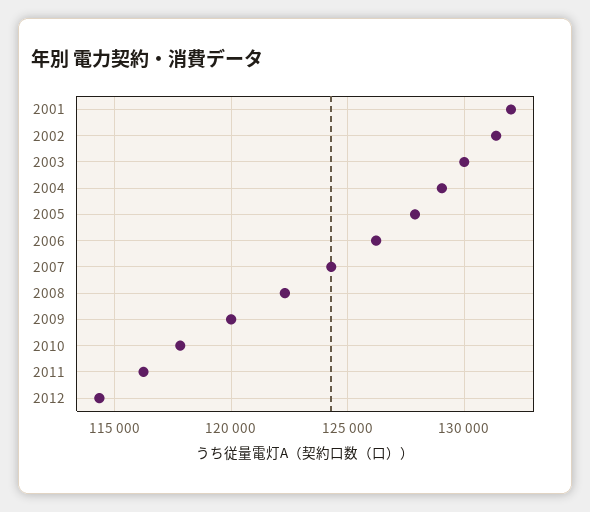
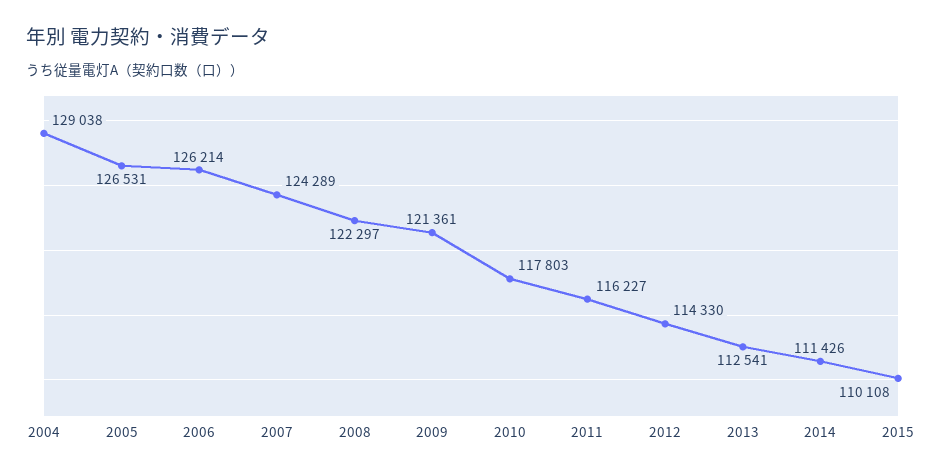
2001: 132000 -> none
2002: 131500 -> none
2003: 130000 -> none
2005: 128000 -> 126531
2009: 120000 -> 121361
2013: none -> 112541
2014: none -> 111426
2015: none -> 110108

